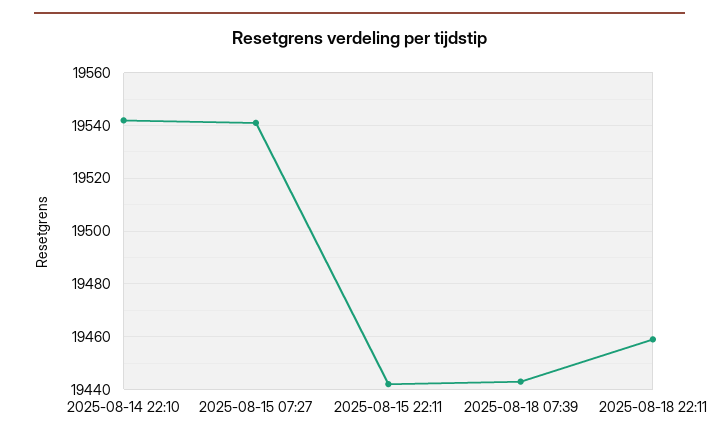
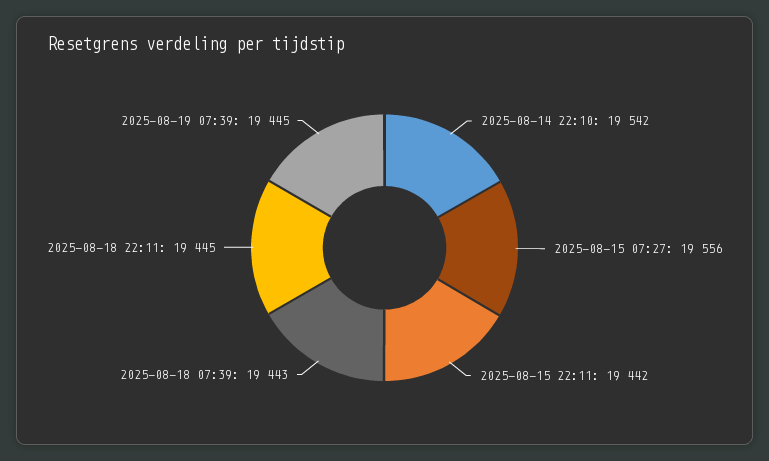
2025-08-15 07:27: 19540 -> 19556
2025-08-18 22:11: 19460 -> 19445
2025-08-19 07:39: none -> 19445

